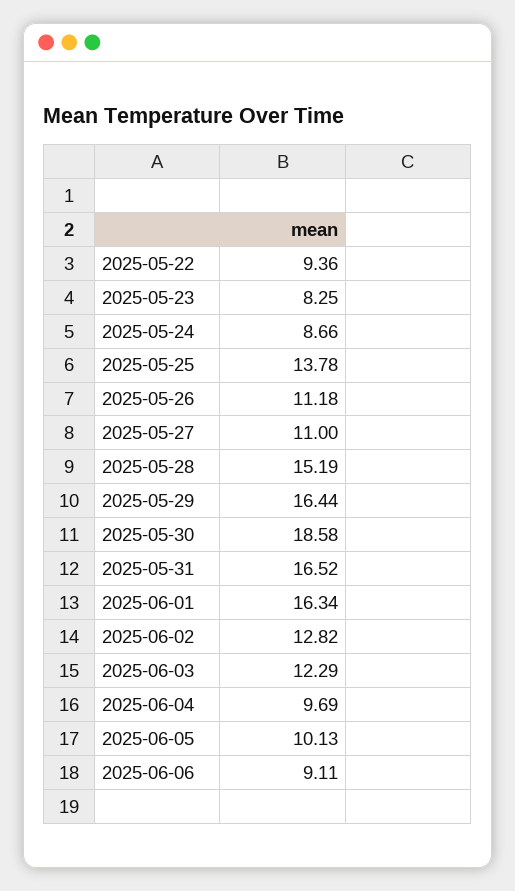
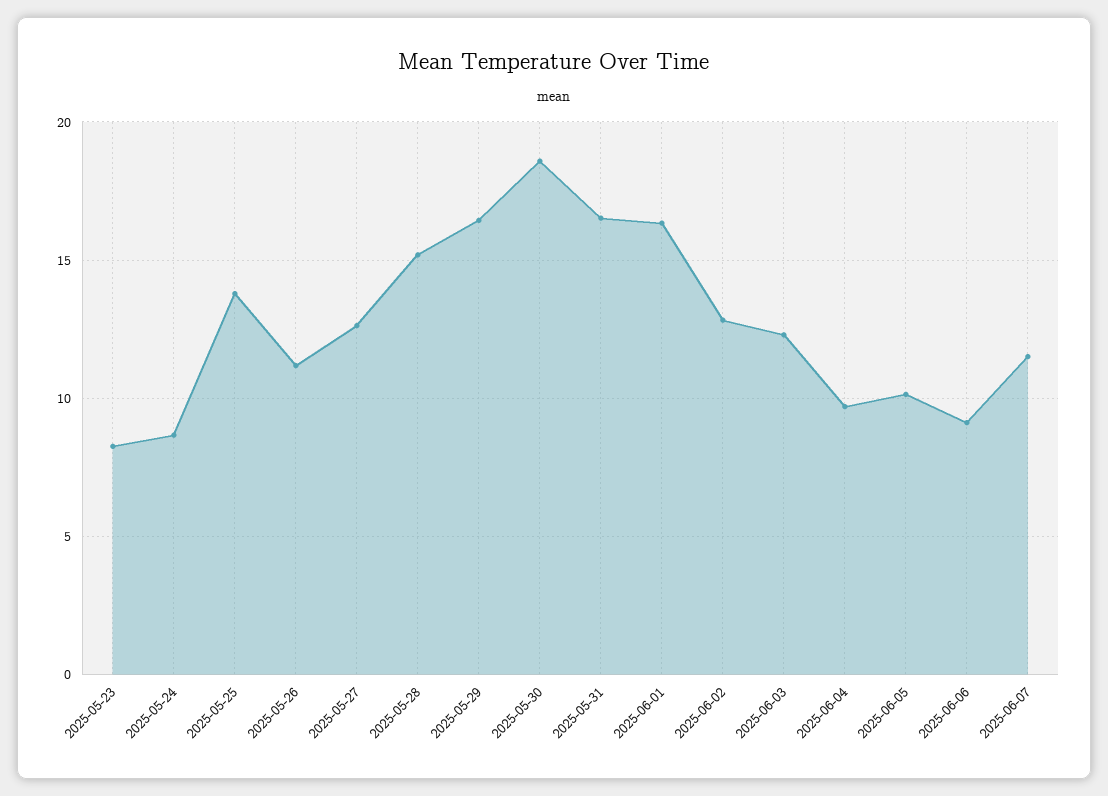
2025-05-22: 9.36 -> none
2025-05-27: 11 -> 12.5
2025-06-07: none -> 11.5

